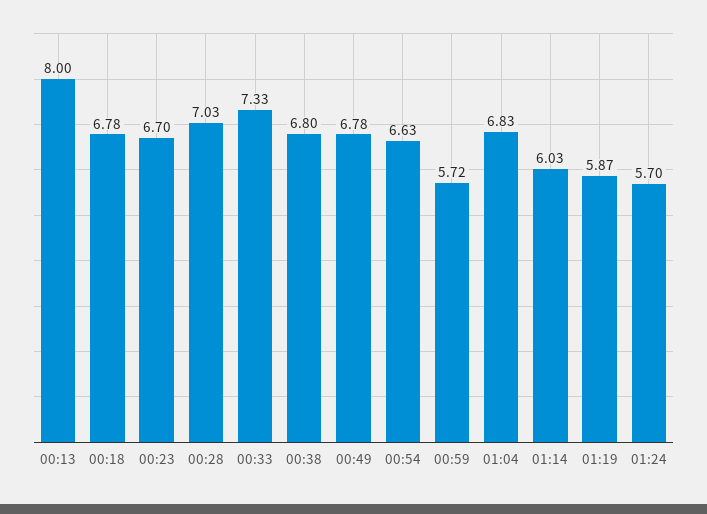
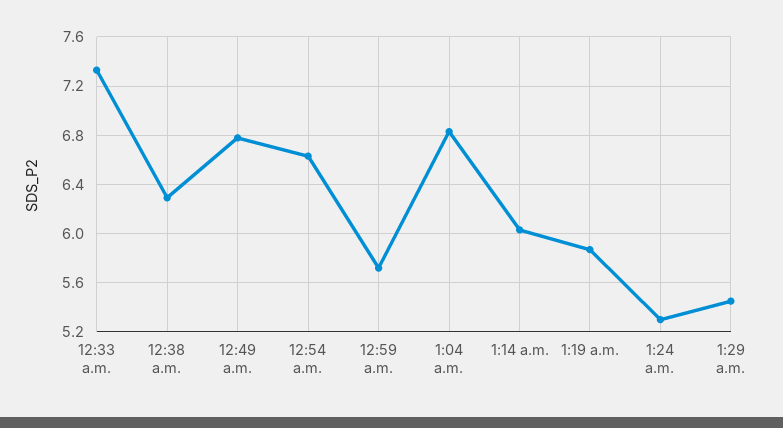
00:13: 8 -> none
00:18: 6.78 -> none
00:23: 6.7 -> none
00:28: 7.03 -> none
00:38: 6.8 -> 6.3
01:24: 5.7 -> 5.3
1:29 a.m.: none -> 5.45

